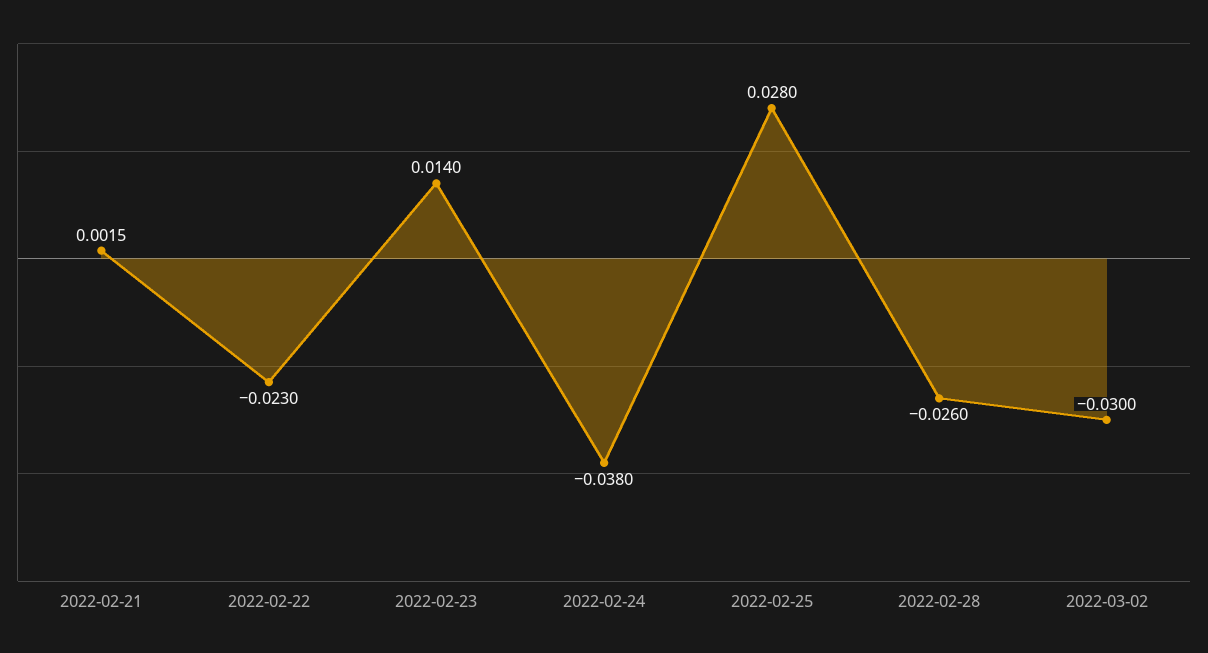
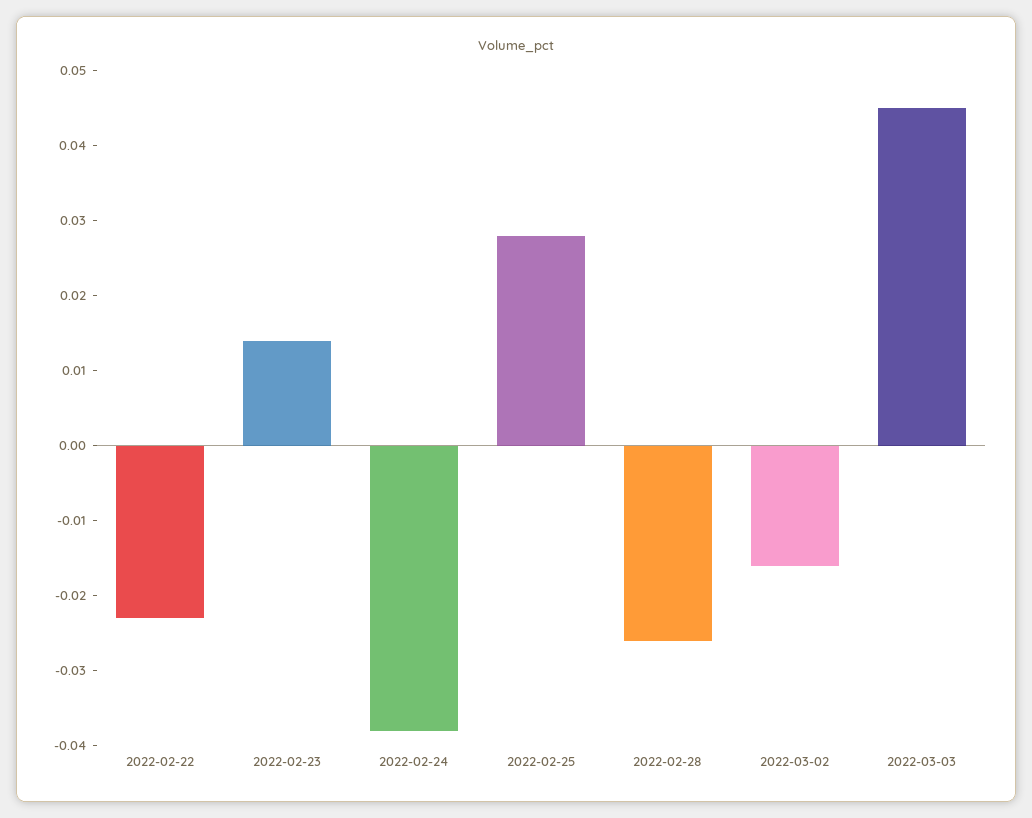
2022-02-21: 0.0015 -> none
2022-03-02: -0.03 -> -0.015
2022-03-03: none -> 0.045

